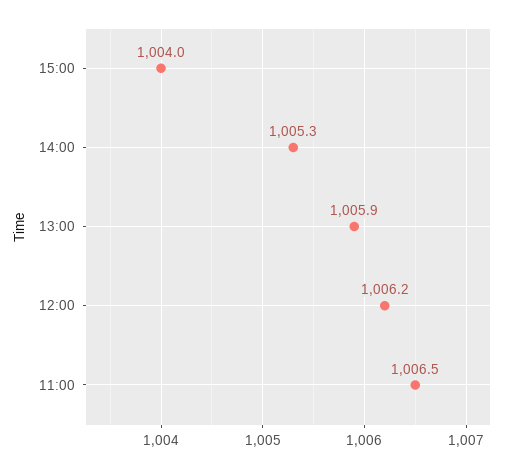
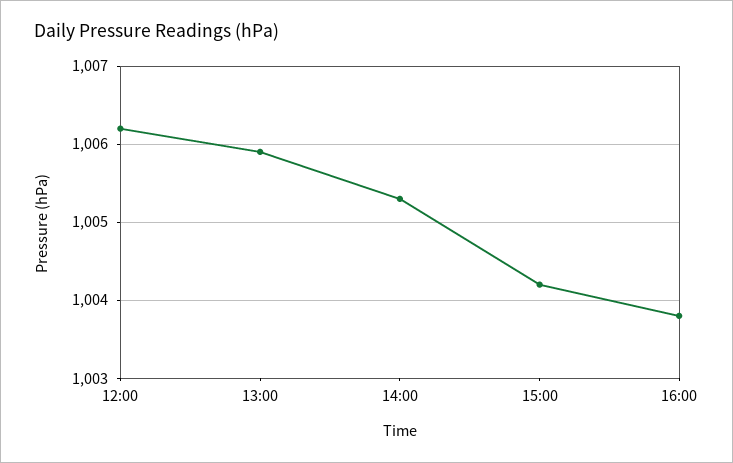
15:00: 1004 -> 1004.2
11:00: 1006.5 -> none
16:00: none -> 1003.8

